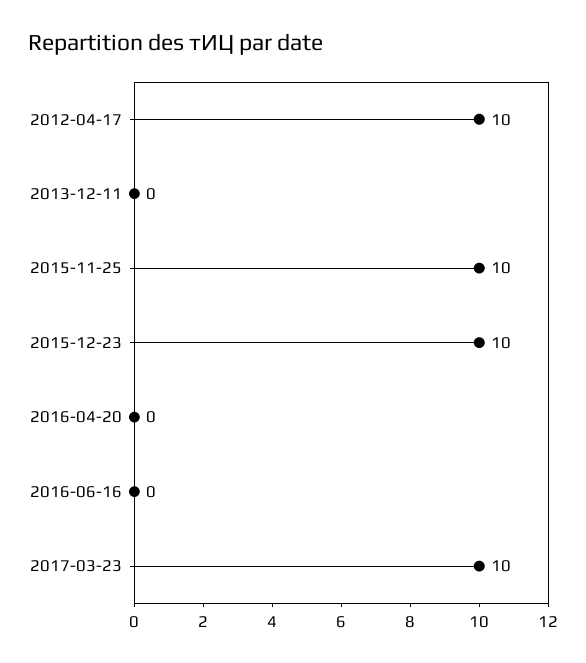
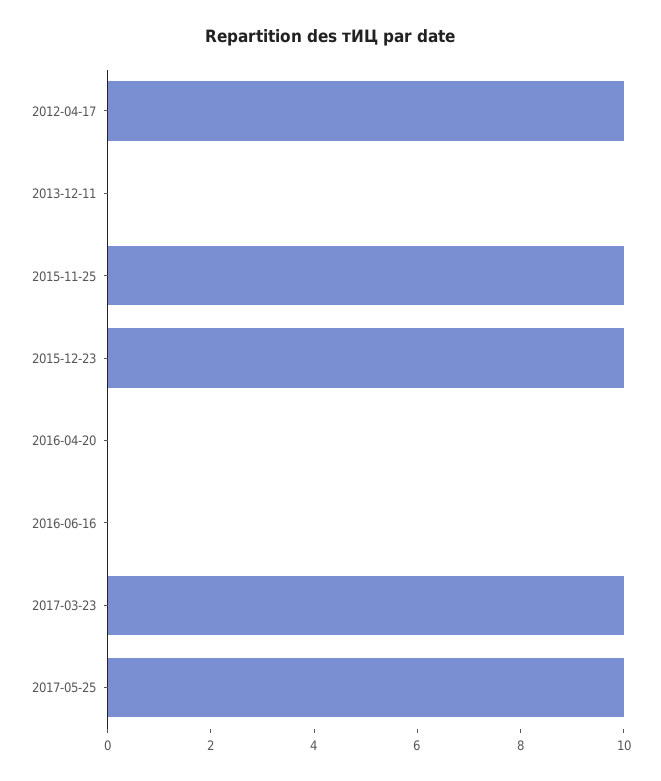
2017-05-25: none -> 10

